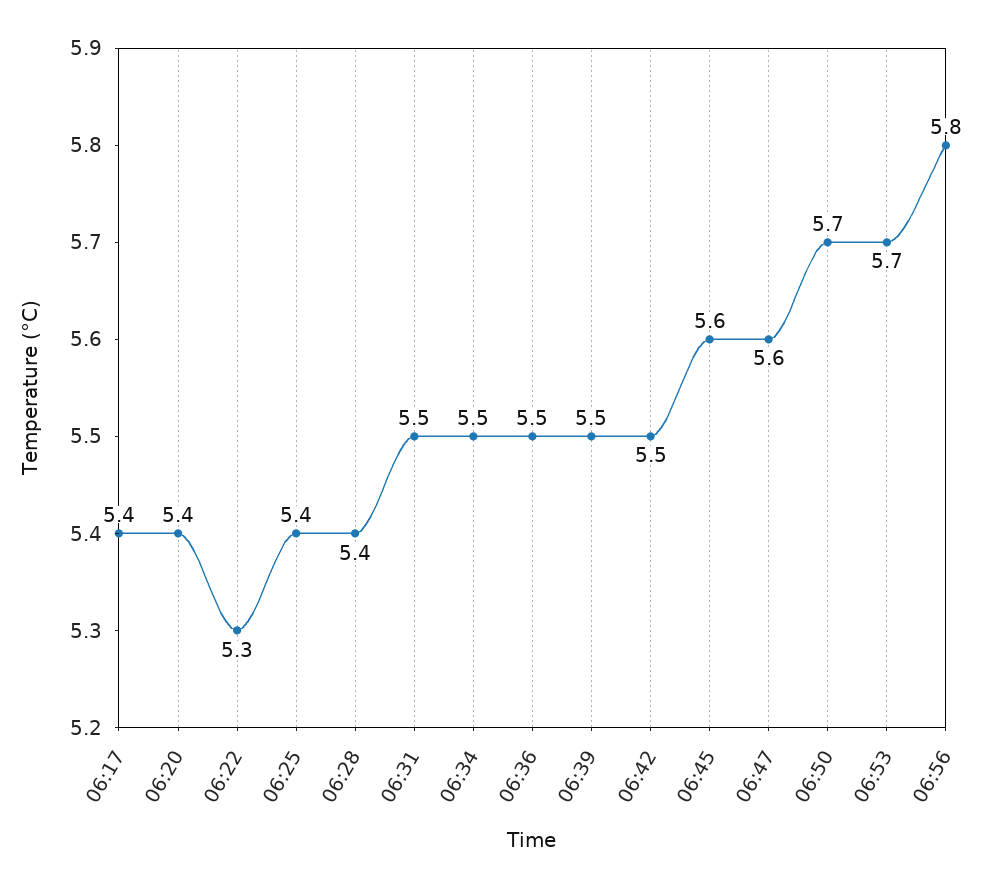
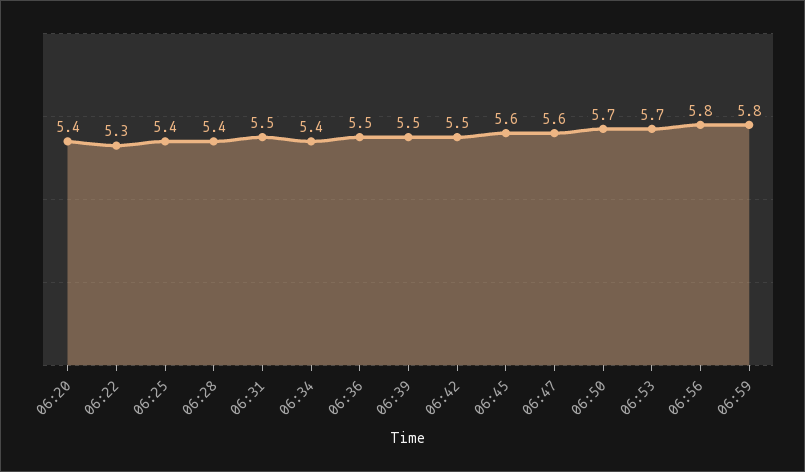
06:17: 5.4 -> none
06:34: 5.5 -> 5.4
06:59: none -> 5.8

